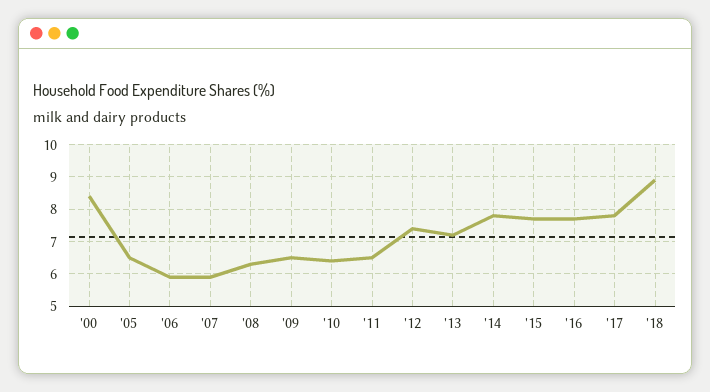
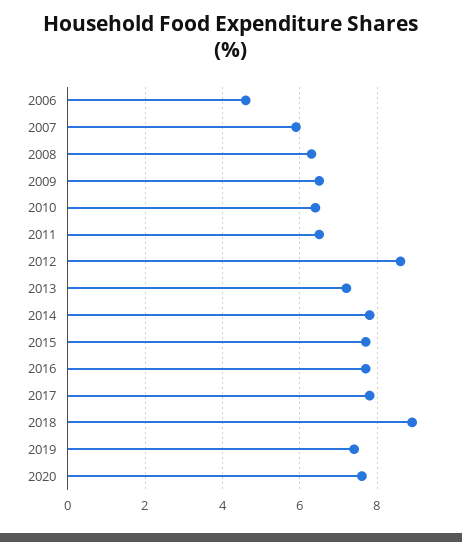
'00: 8.5 -> none
'05: 6.5 -> none
'06: 6 -> 4.5
'12: 7.5 -> 8.5
2019: none -> 7.5
2020: none -> 7.5

